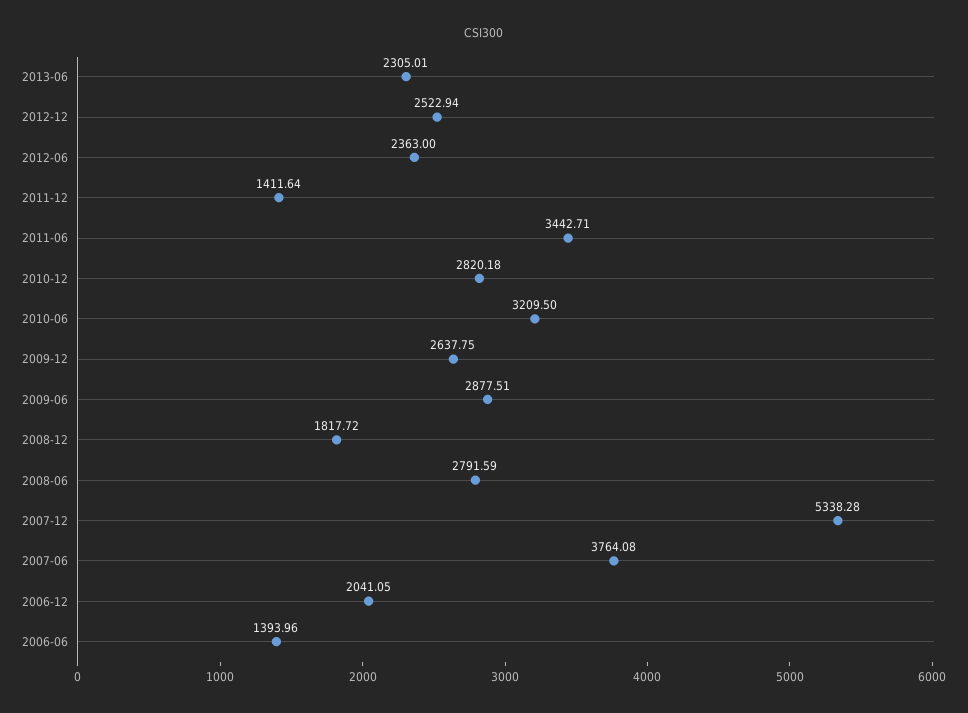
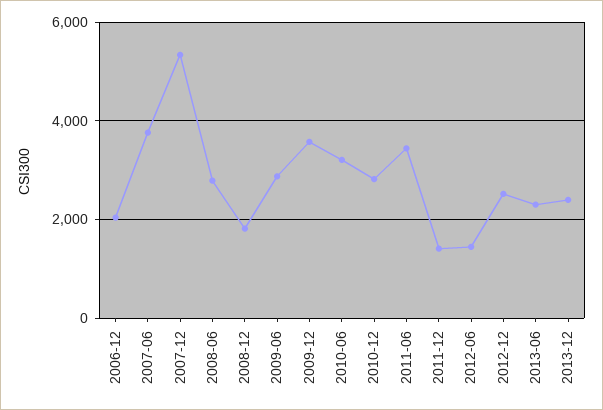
2012-06: 2363 -> 1400
2009-12: 2637.75 -> 3600
2006-06: 1393.96 -> none
2013-12: none -> 2400

